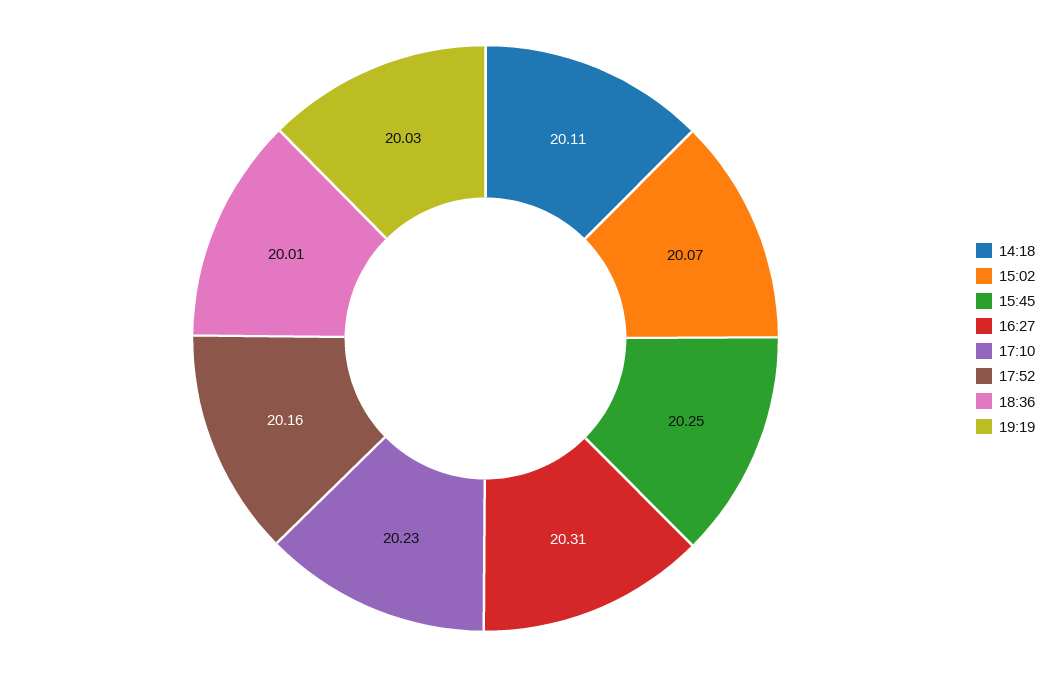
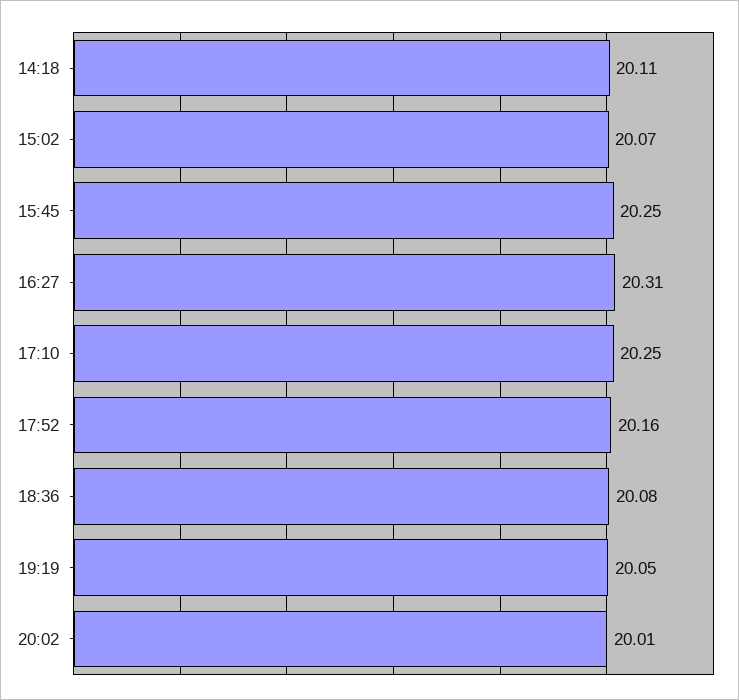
17:10: 20.23 -> 20.25
18:36: 20.01 -> 20.08
19:19: 20.03 -> 20.05
20:02: none -> 20.01

